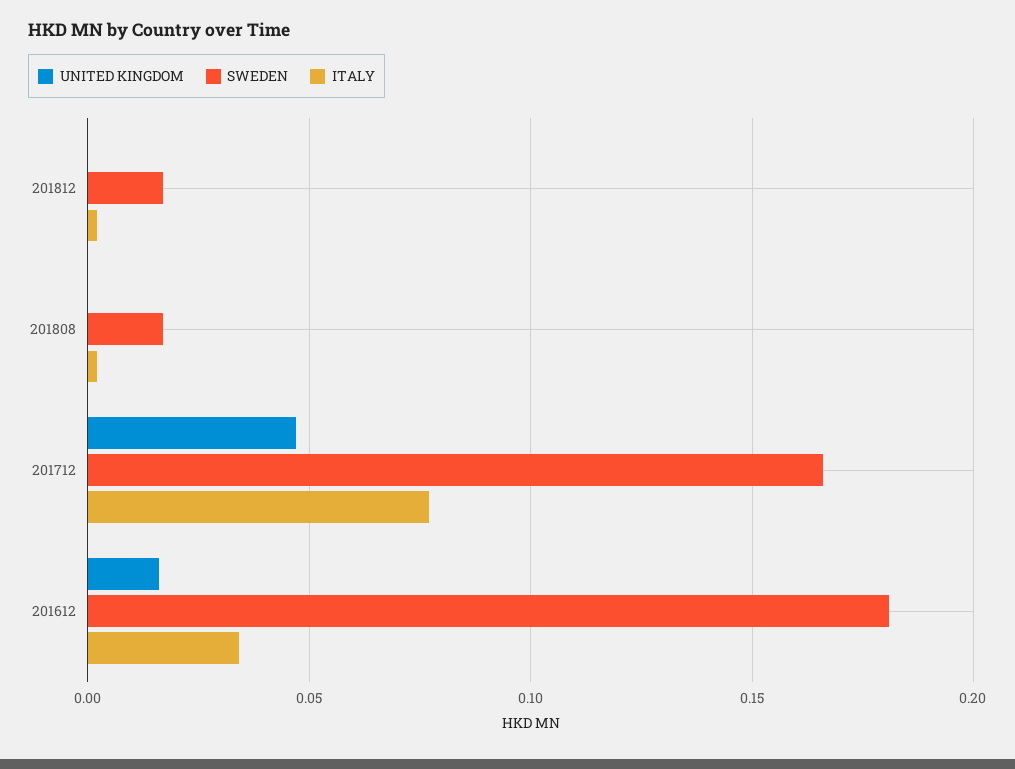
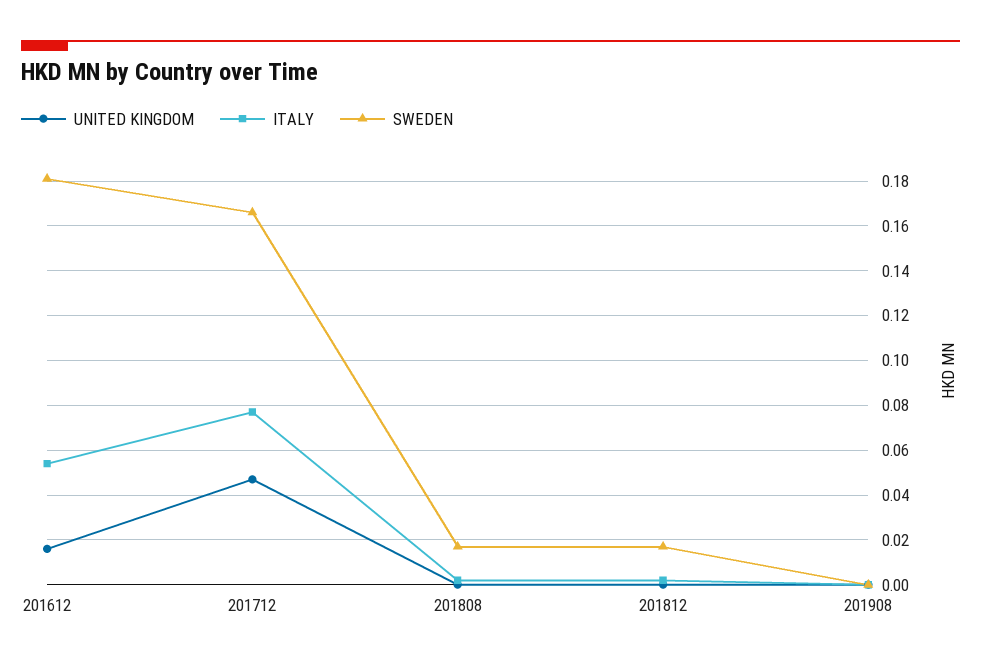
ITALY, 201612: 0.035 -> 0.055
UNITED KINGDOM, 201908: none -> 0
ITALY, 201908: none -> 0
SWEDEN, 201908: none -> 0

